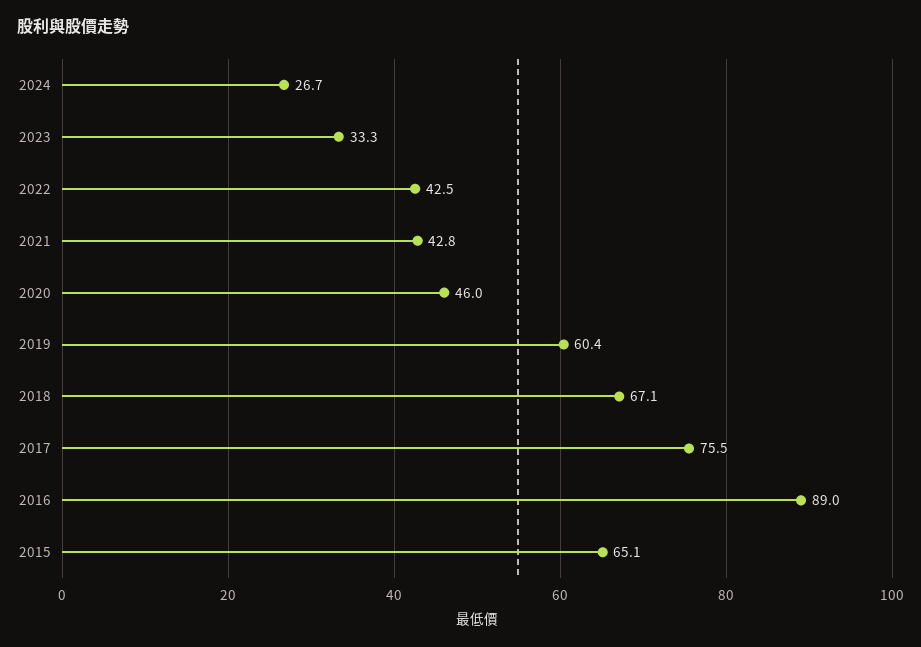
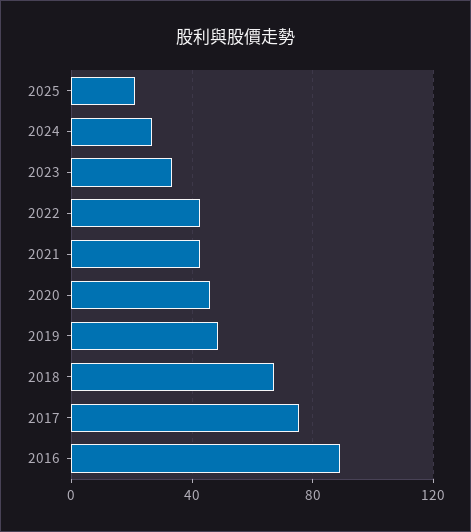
2019: 60.4 -> 50
2015: 65.1 -> none
2025: none -> 20

